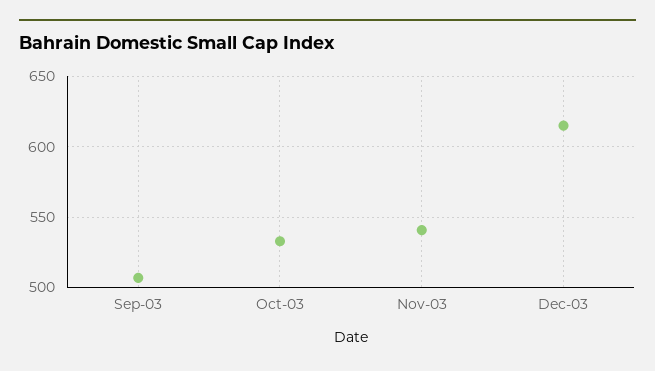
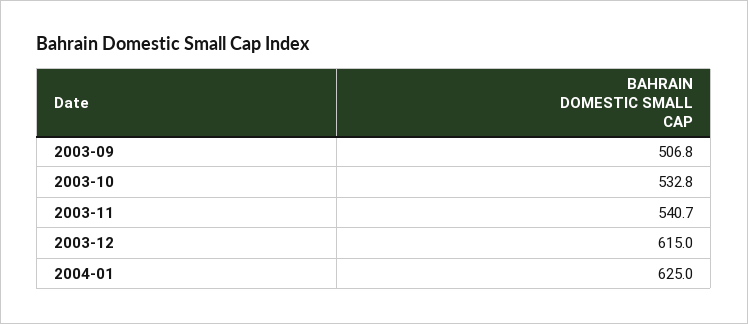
2004-01: none -> 625

